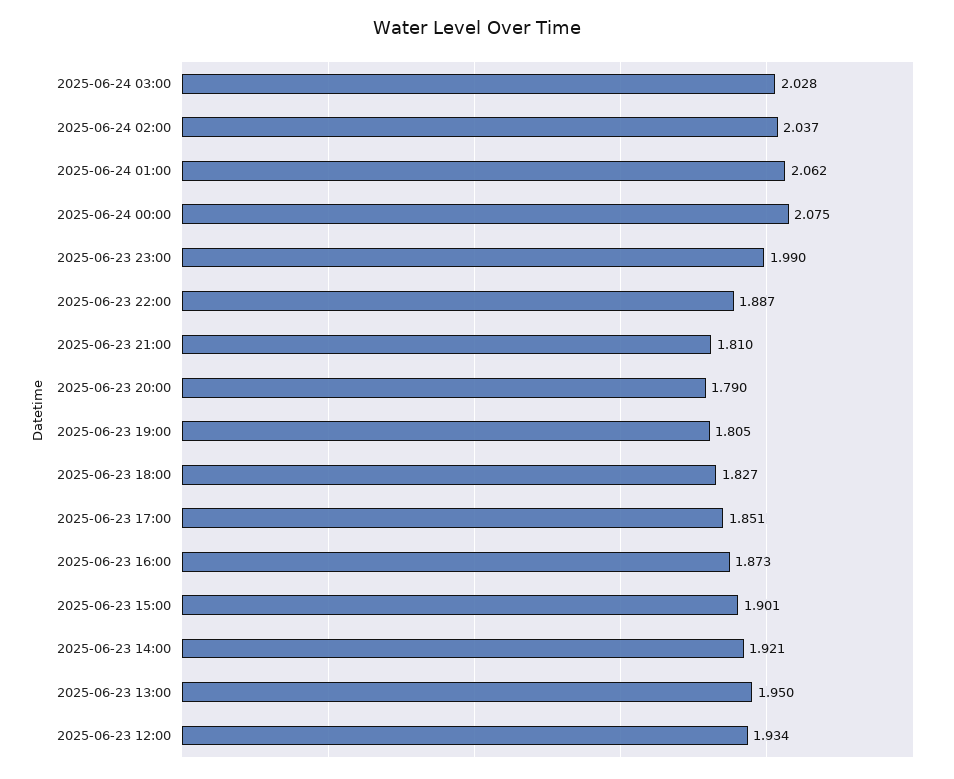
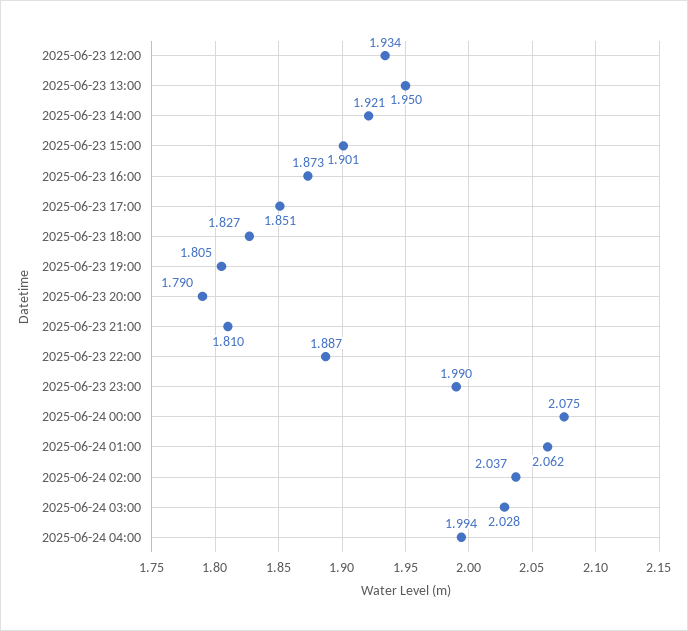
2025-06-24 04:00: none -> 1.994

